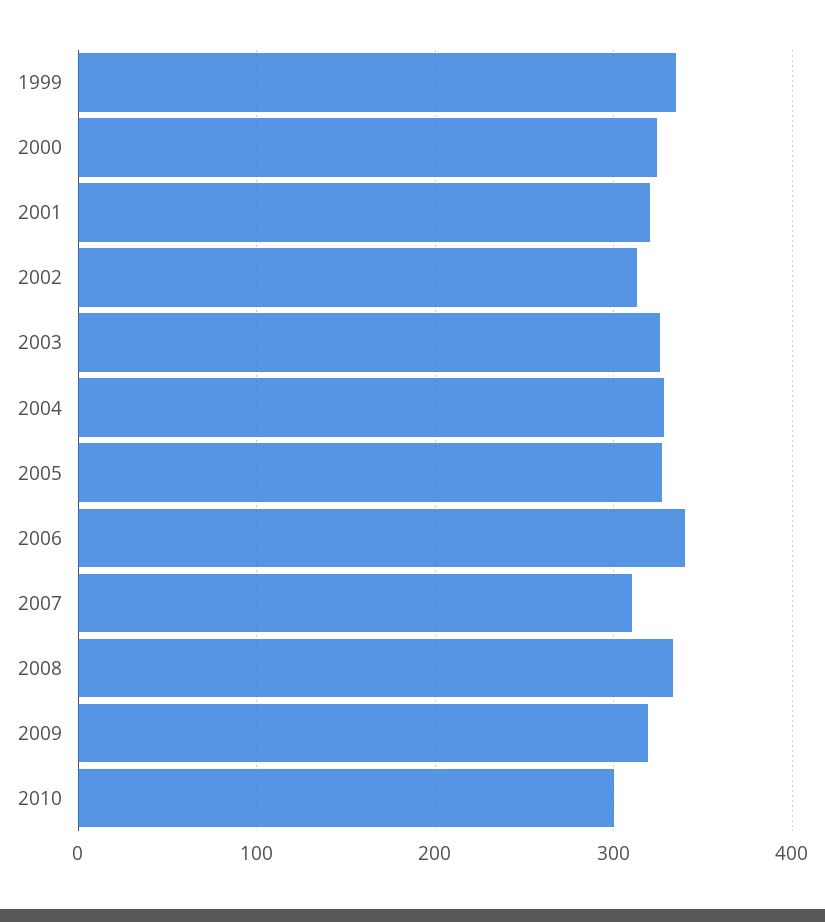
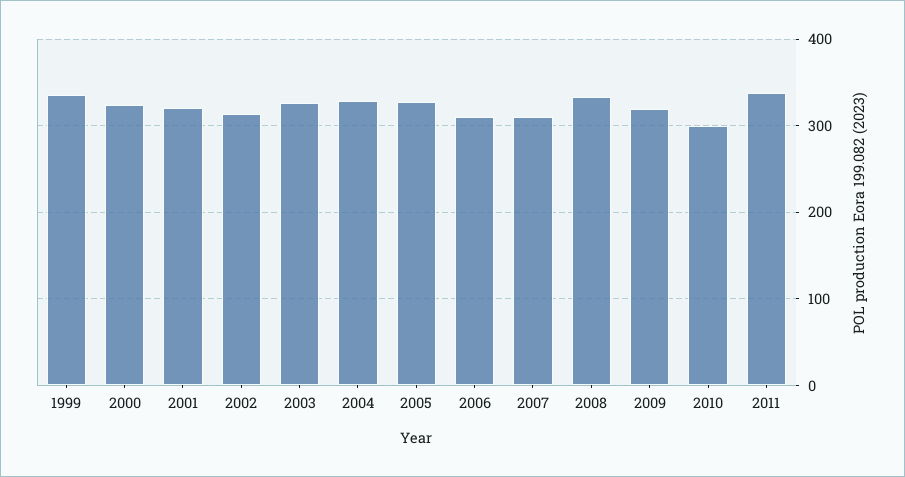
2006: 340 -> 310
2011: none -> 340

